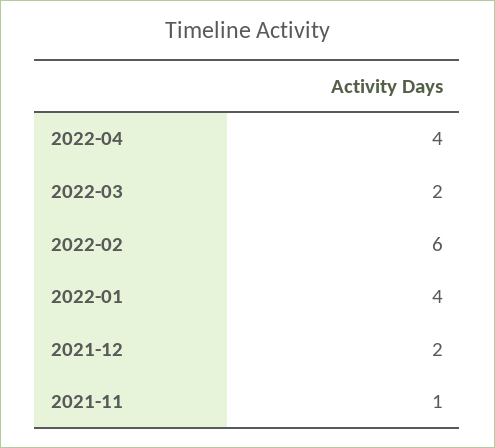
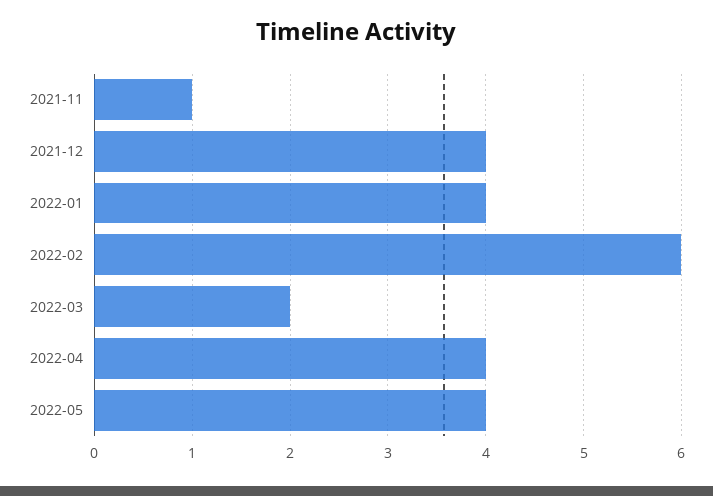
2021-12: 2 -> 4
2022-05: none -> 4

